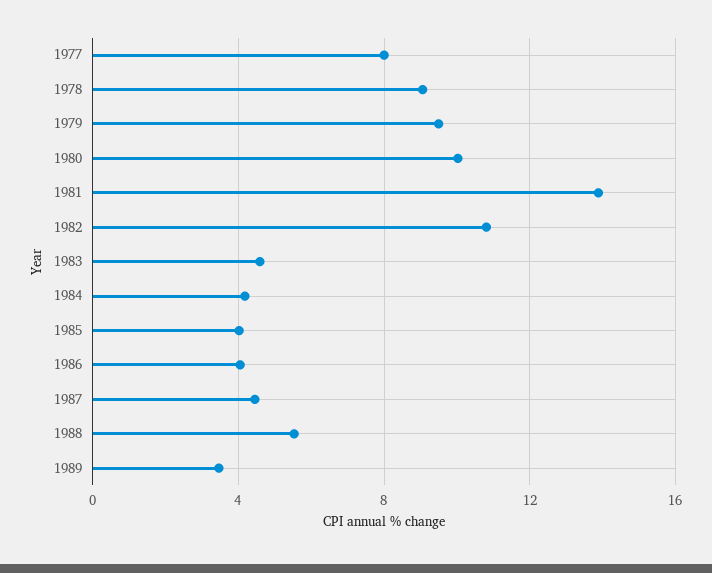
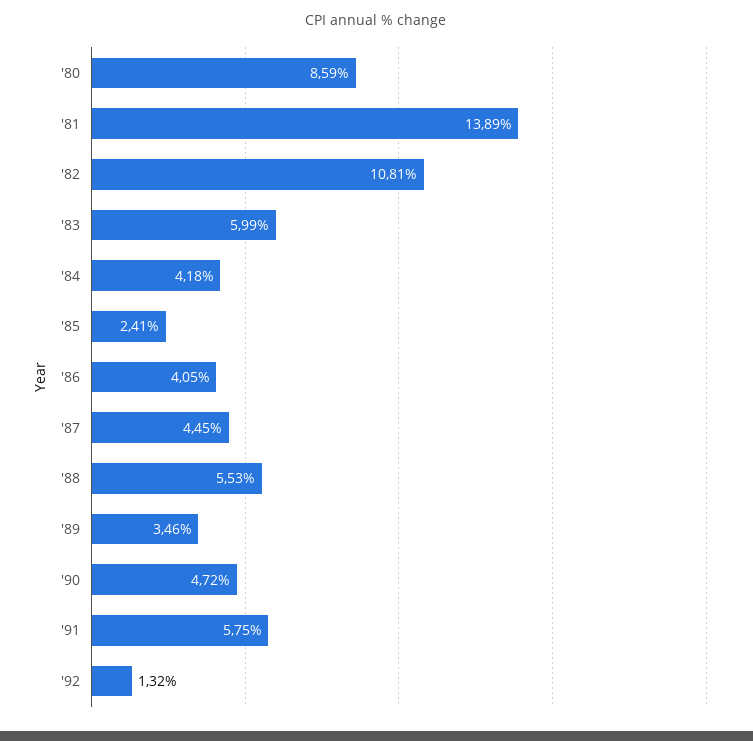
1977: 8 -> none
1978: 9 -> none
1979: 9.5 -> none
1980: 10 -> 8.59
1983: 4.5 -> 5.99
1985: 4 -> 2.41
'90: none -> 4.72
'91: none -> 5.75
'92: none -> 1.32

